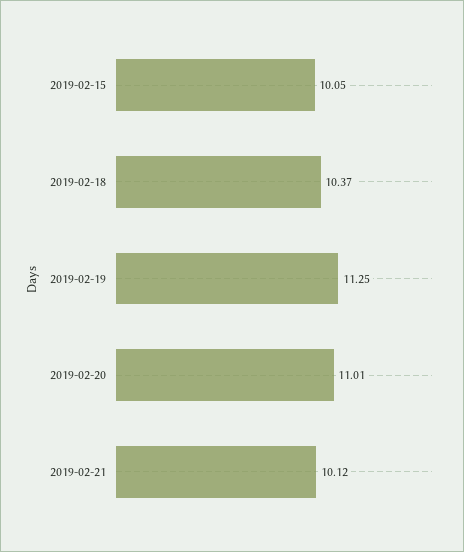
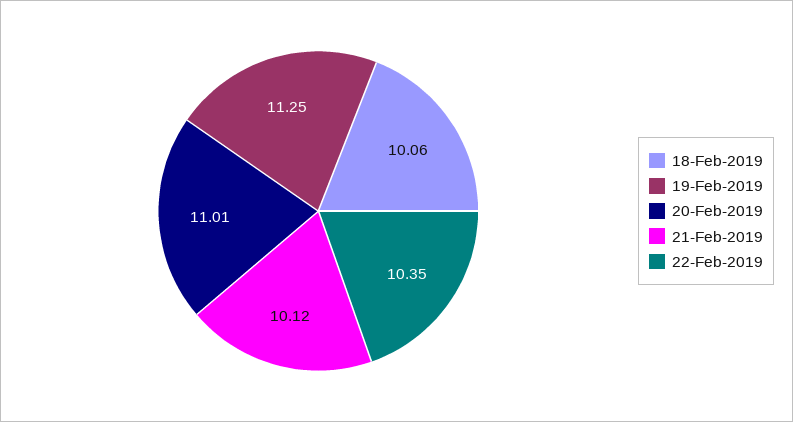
2019-02-15: 10.05 -> none
2019-02-18: 10.37 -> 10.06
22-Feb-2019: none -> 10.35

